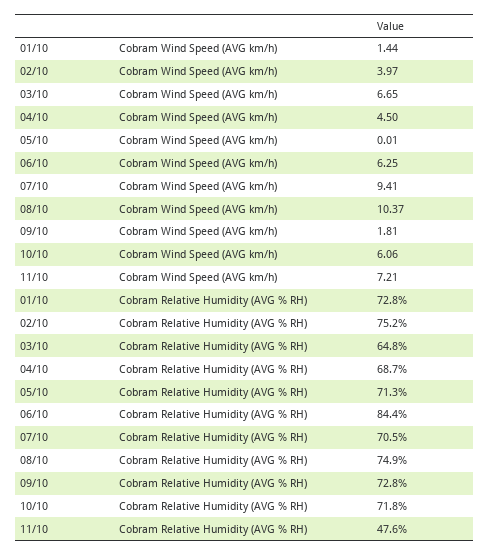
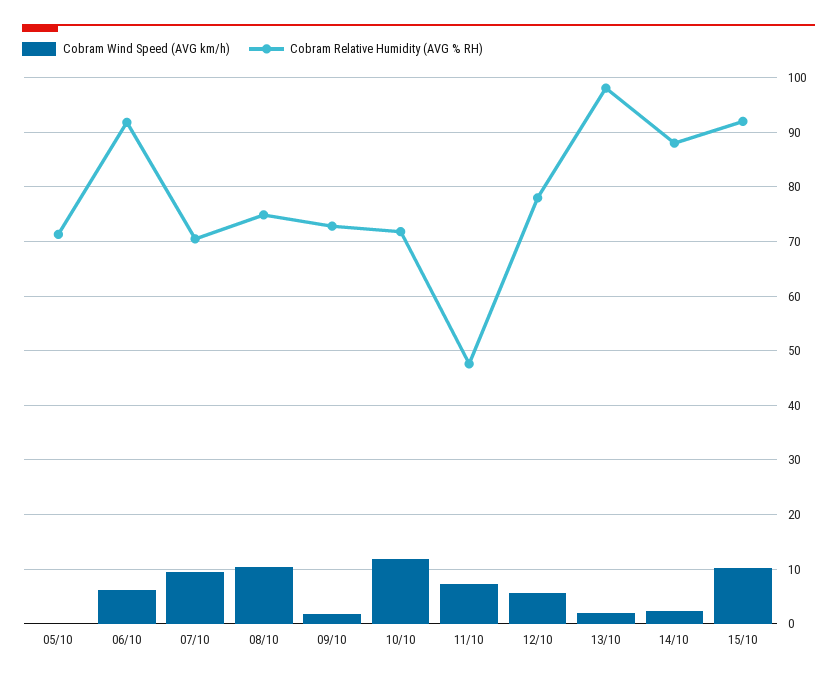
Cobram Wind Speed (AVG km/h), 01/10: 1.44 -> none
Cobram Wind Speed (AVG km/h), 02/10: 3.97 -> none
Cobram Wind Speed (AVG km/h), 03/10: 6.65 -> none
Cobram Wind Speed (AVG km/h), 04/10: 4.5 -> none
Cobram Wind Speed (AVG km/h), 10/10: 6.06 -> 12
Cobram Relative Humidity (AVG % RH), 01/10: 72.8 -> none
Cobram Relative Humidity (AVG % RH), 02/10: 75.2 -> none
Cobram Relative Humidity (AVG % RH), 03/10: 64.8 -> none
Cobram Relative Humidity (AVG % RH), 04/10: 68.7 -> none
Cobram Relative Humidity (AVG % RH), 06/10: 84.4 -> 92
Cobram Wind Speed (AVG km/h), 12/10: none -> 6
Cobram Relative Humidity (AVG % RH), 12/10: none -> 78
Cobram Wind Speed (AVG km/h), 13/10: none -> 2
Cobram Relative Humidity (AVG % RH), 13/10: none -> 98
Cobram Wind Speed (AVG km/h), 14/10: none -> 2
Cobram Relative Humidity (AVG % RH), 14/10: none -> 88
Cobram Wind Speed (AVG km/h), 15/10: none -> 10
Cobram Relative Humidity (AVG % RH), 15/10: none -> 92

